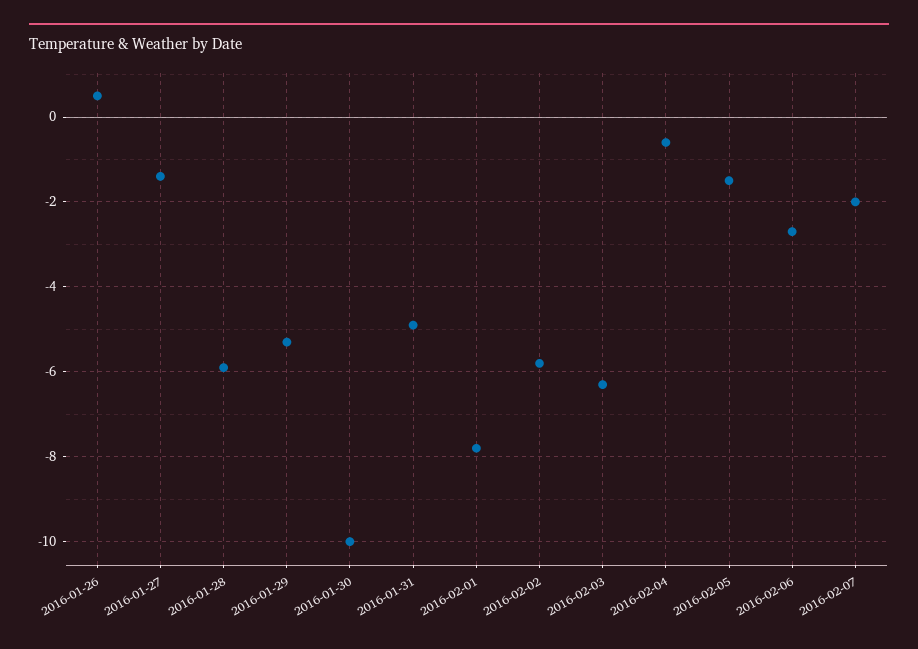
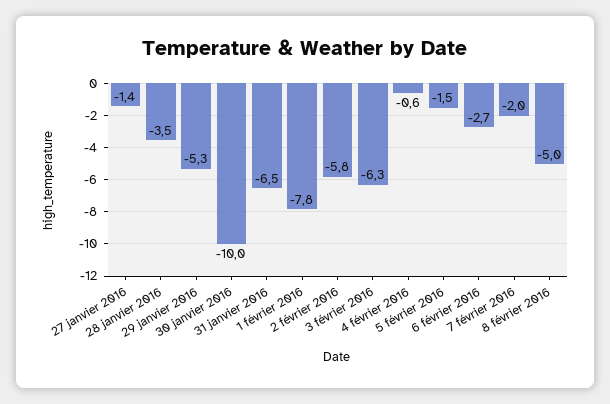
2016-01-26: 0.5 -> none
2016-01-28: -6 -> -3.5
2016-01-31: -5 -> -6.5
8 février 2016: none -> -5

